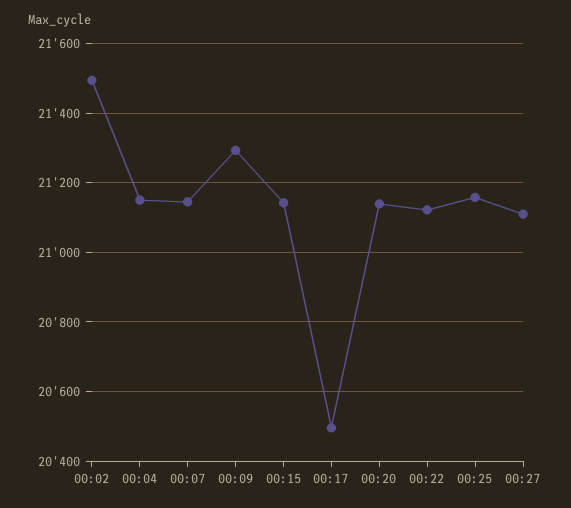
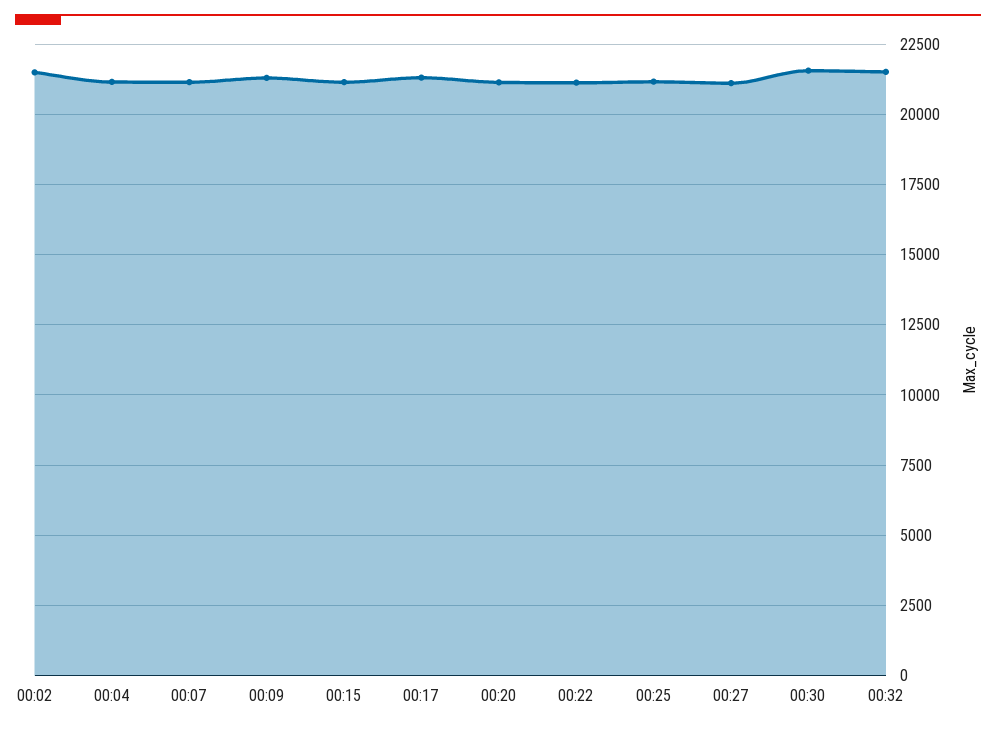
00:17: 20500 -> 21250
00:30: none -> 21500
00:32: none -> 21500

